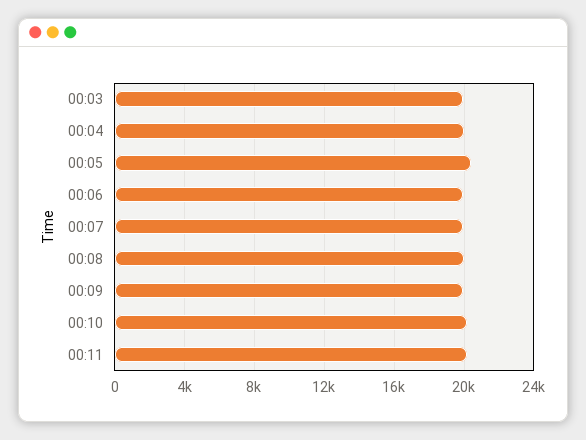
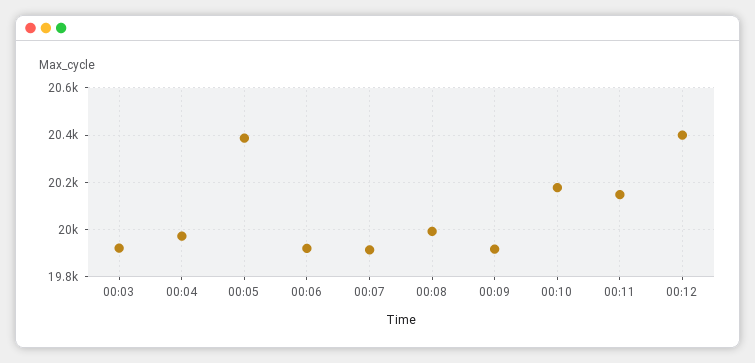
00:12: none -> 20400

